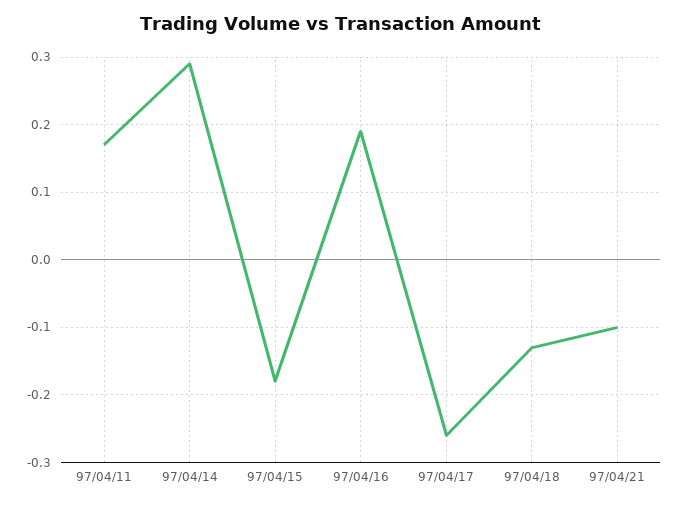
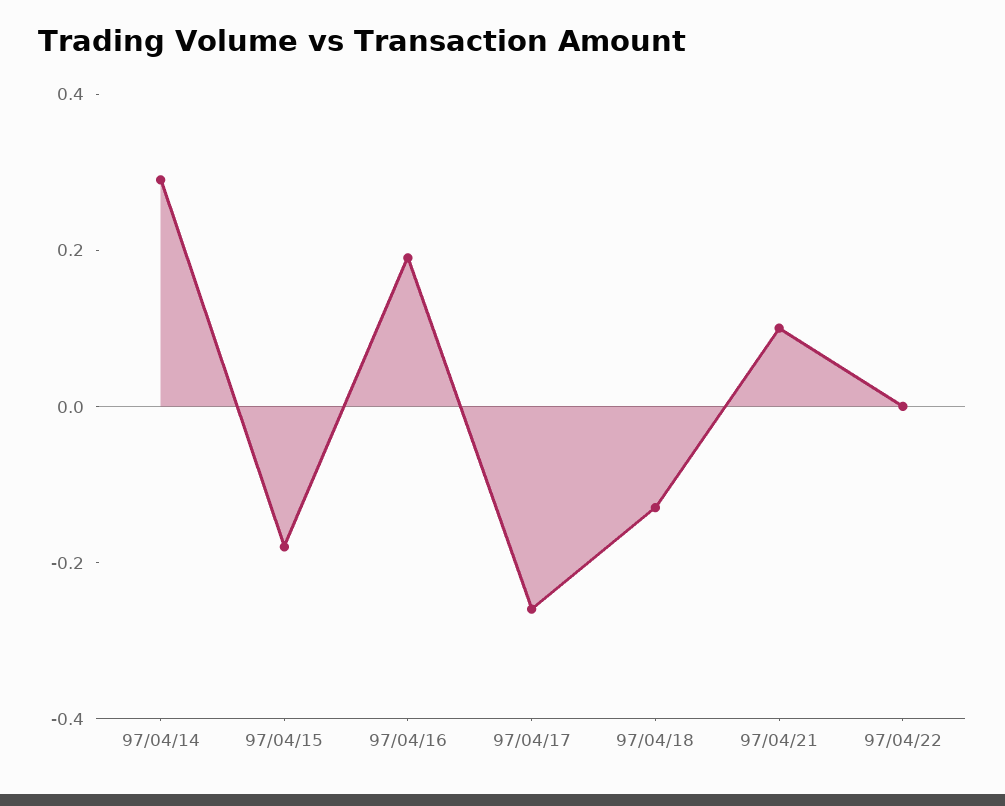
97/04/11: 0.17 -> none
97/04/21: -0.1 -> 0.1
97/04/22: none -> 0

